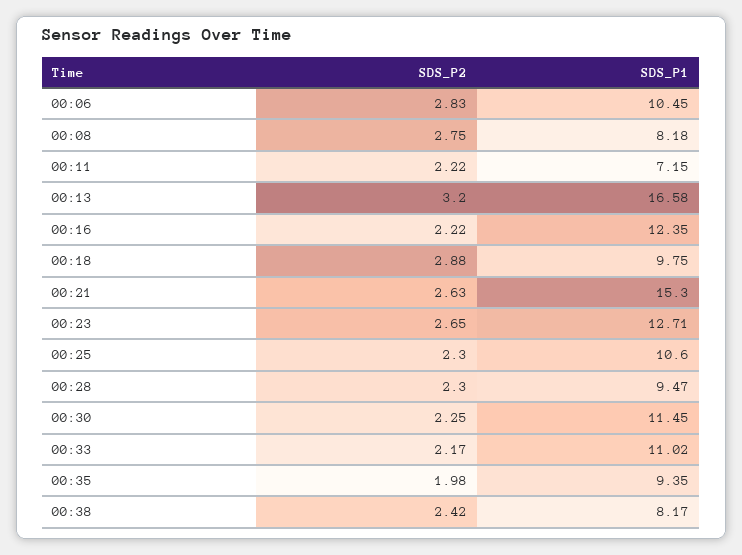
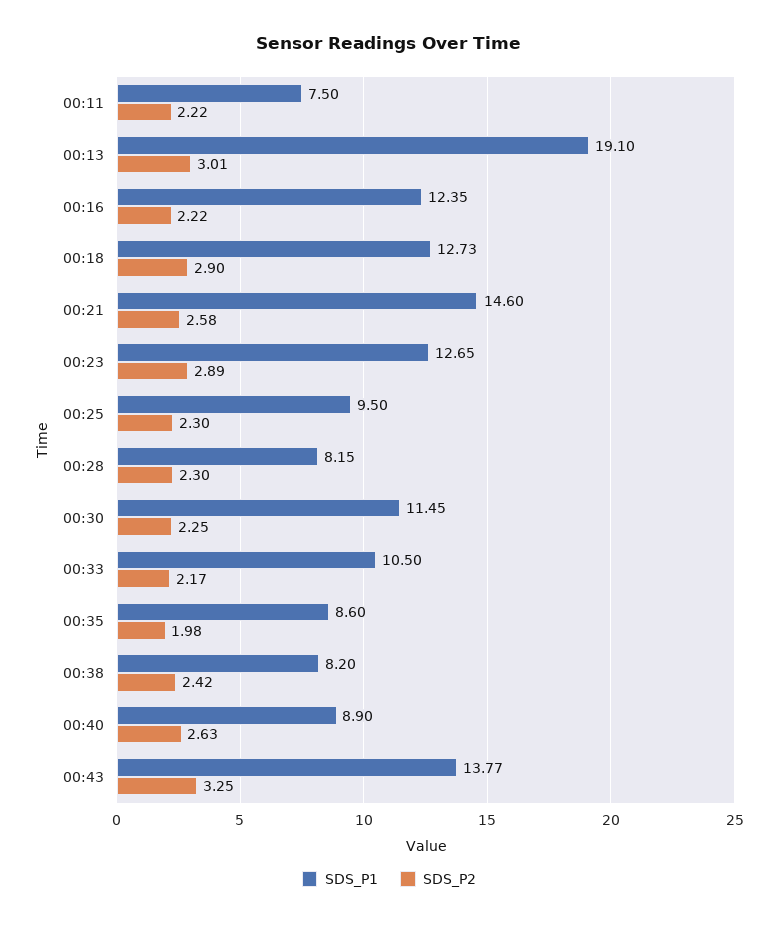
SDS_P2, 00:06: 2.83 -> none
SDS_P1, 00:06: 10.45 -> none
SDS_P2, 00:08: 2.75 -> none
SDS_P1, 00:08: 8.18 -> none
SDS_P1, 00:11: 7.15 -> 7.5
SDS_P2, 00:13: 3.2 -> 3.01
SDS_P1, 00:13: 16.58 -> 19.1
SDS_P2, 00:18: 2.88 -> 2.9
SDS_P1, 00:18: 9.75 -> 12.73
SDS_P2, 00:21: 2.63 -> 2.58
SDS_P1, 00:21: 15.3 -> 14.6
SDS_P2, 00:23: 2.65 -> 2.89
SDS_P1, 00:23: 12.71 -> 12.65
SDS_P1, 00:25: 10.6 -> 9.5
SDS_P1, 00:28: 9.47 -> 8.15
SDS_P1, 00:33: 11.02 -> 10.5
SDS_P1, 00:35: 9.35 -> 8.6
SDS_P1, 00:38: 8.17 -> 8.2
SDS_P1, 00:40: none -> 8.9
SDS_P2, 00:40: none -> 2.63
SDS_P1, 00:43: none -> 13.77
SDS_P2, 00:43: none -> 3.25

